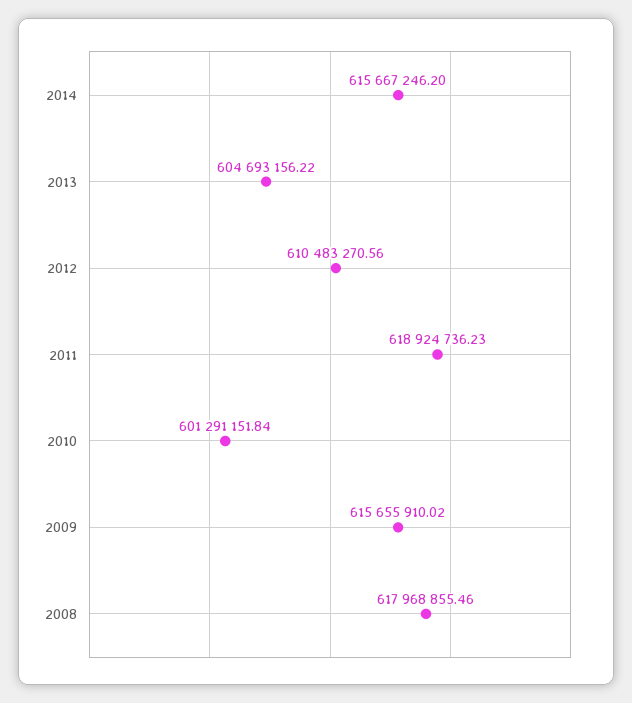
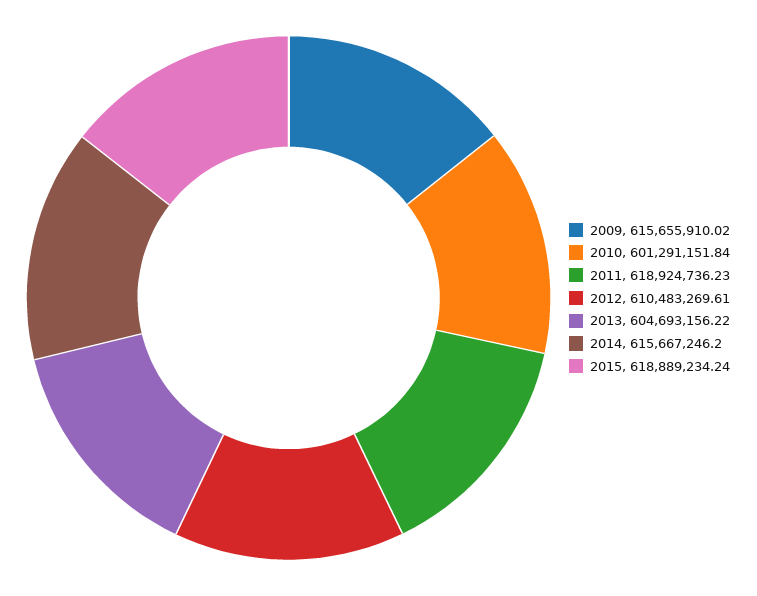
2012: 610483270.56 -> 610483269.61
2008: 617968855.46 -> none
2015: none -> 618889234.24

